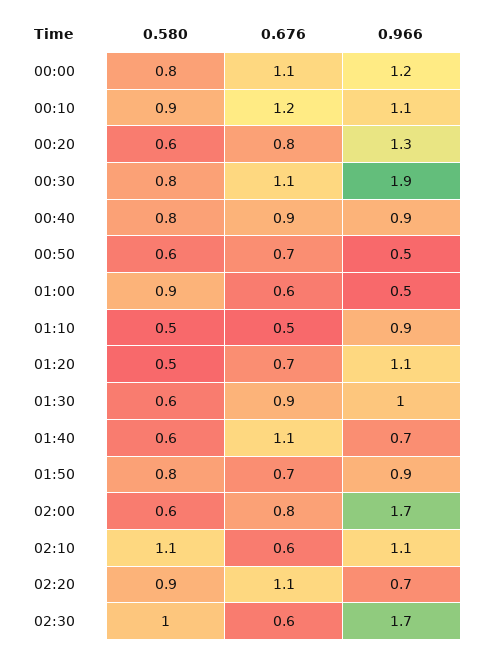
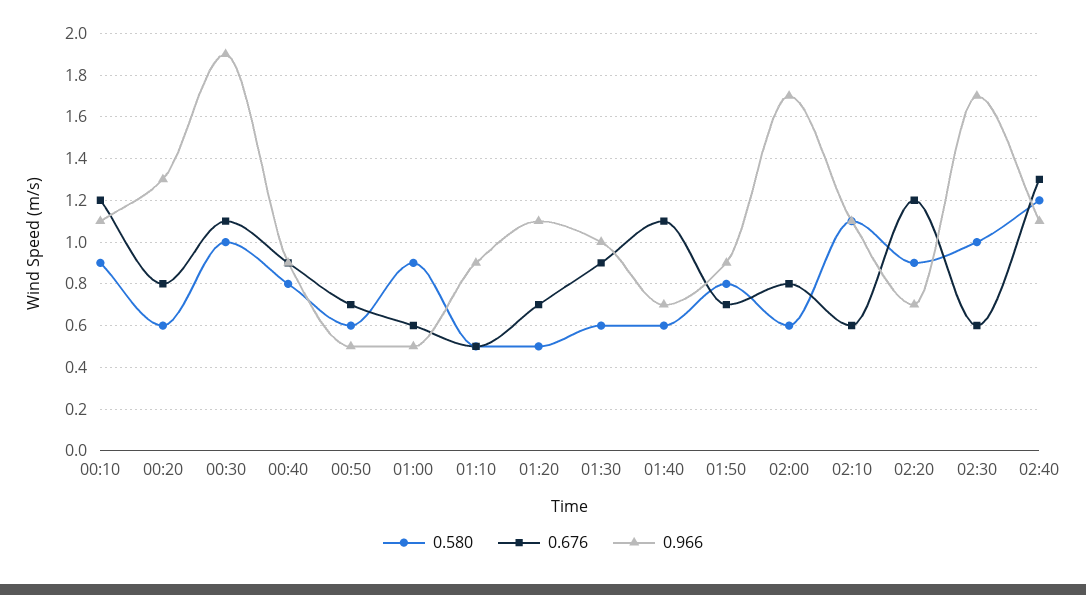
0.580, 00:00: 0.8 -> none
0.676, 00:00: 1.1 -> none
0.966, 00:00: 1.2 -> none
0.580, 00:30: 0.8 -> 1
0.676, 02:20: 1.1 -> 1.2
0.580, 02:40: none -> 1.2
0.676, 02:40: none -> 1.3
0.966, 02:40: none -> 1.1

